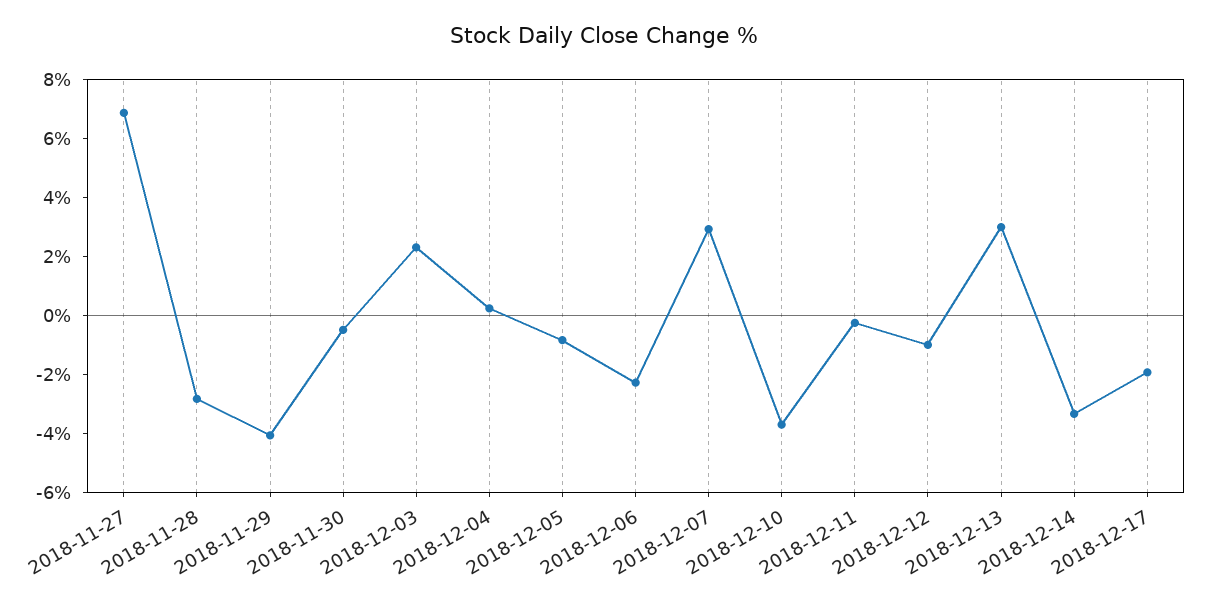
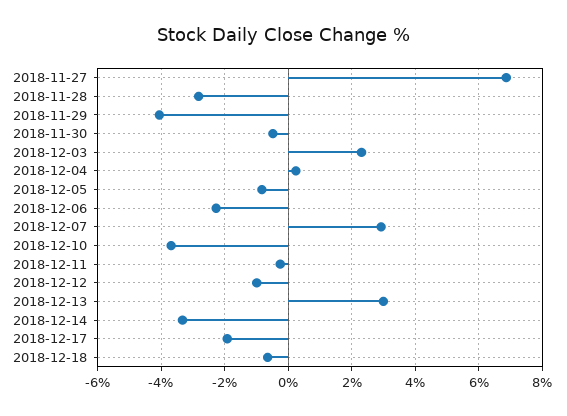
2018-12-18: none -> -0.6

